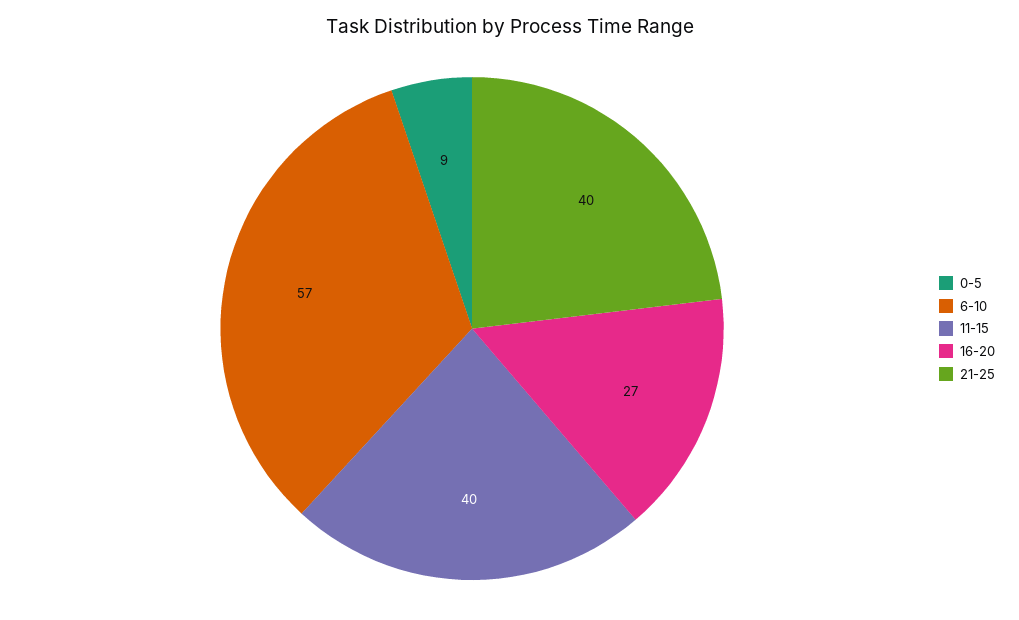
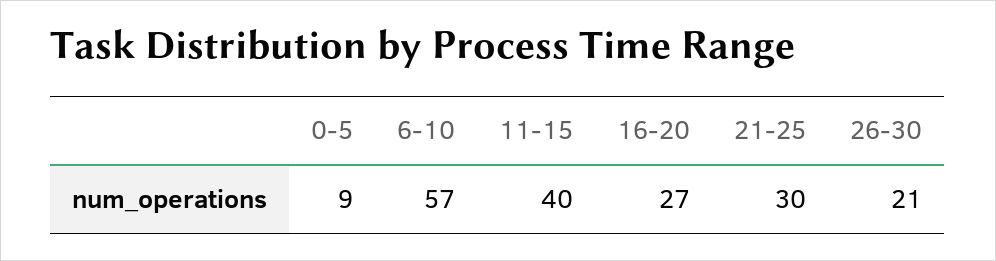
21-25: 40 -> 30
26-30: none -> 21

